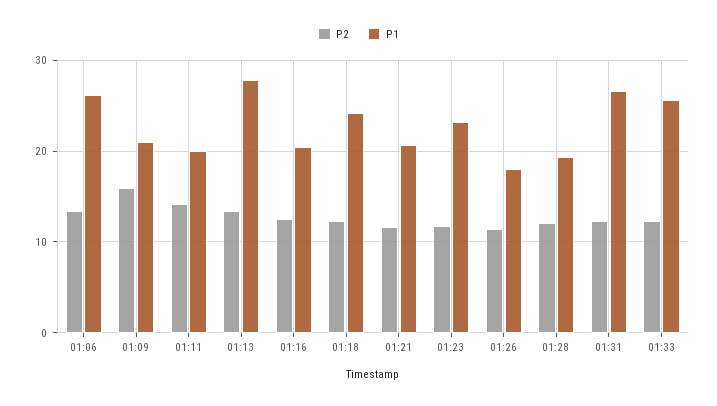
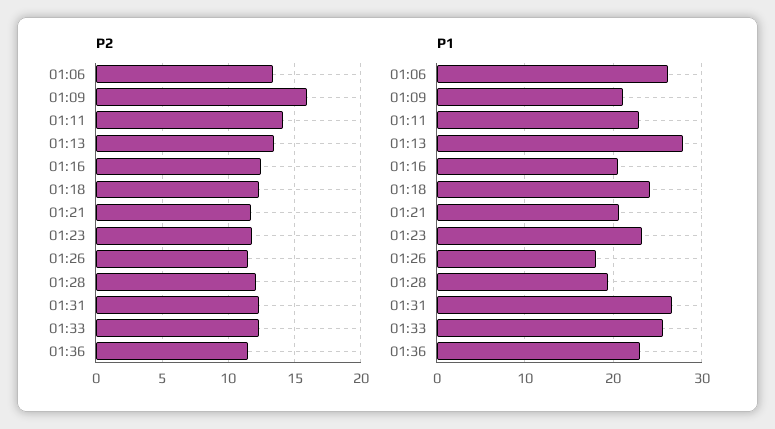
P1, 01:11: 20 -> 23
P2, 01:36: none -> 11.5
P1, 01:36: none -> 23

